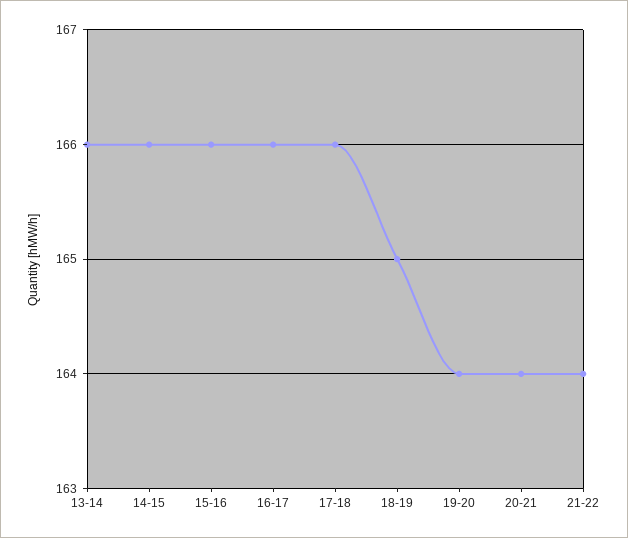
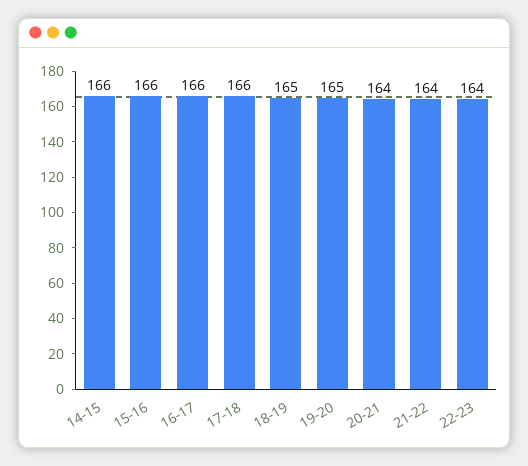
13-14: 166 -> none
19-20: 164 -> 165
22-23: none -> 164

